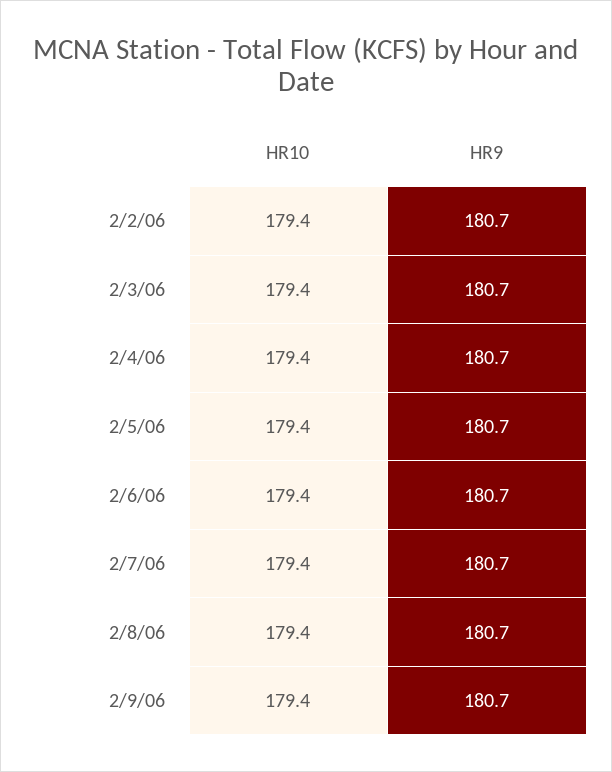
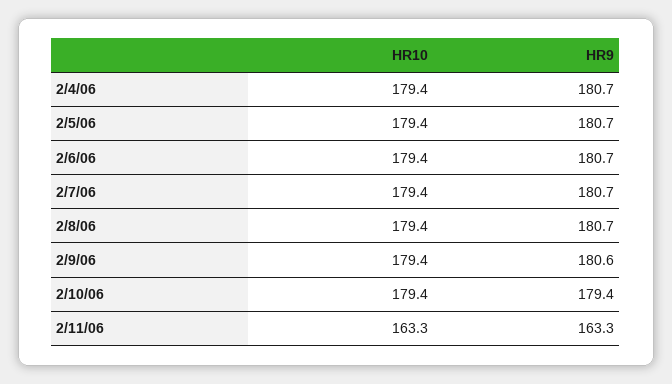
HR10, 2/2/06: 179.4 -> none
HR9, 2/2/06: 180.7 -> none
HR10, 2/3/06: 179.4 -> none
HR9, 2/3/06: 180.7 -> none
HR9, 2/9/06: 180.7 -> 180.6
HR10, 2/10/06: none -> 179.4
HR9, 2/10/06: none -> 179.4
HR10, 2/11/06: none -> 163.3
HR9, 2/11/06: none -> 163.3

